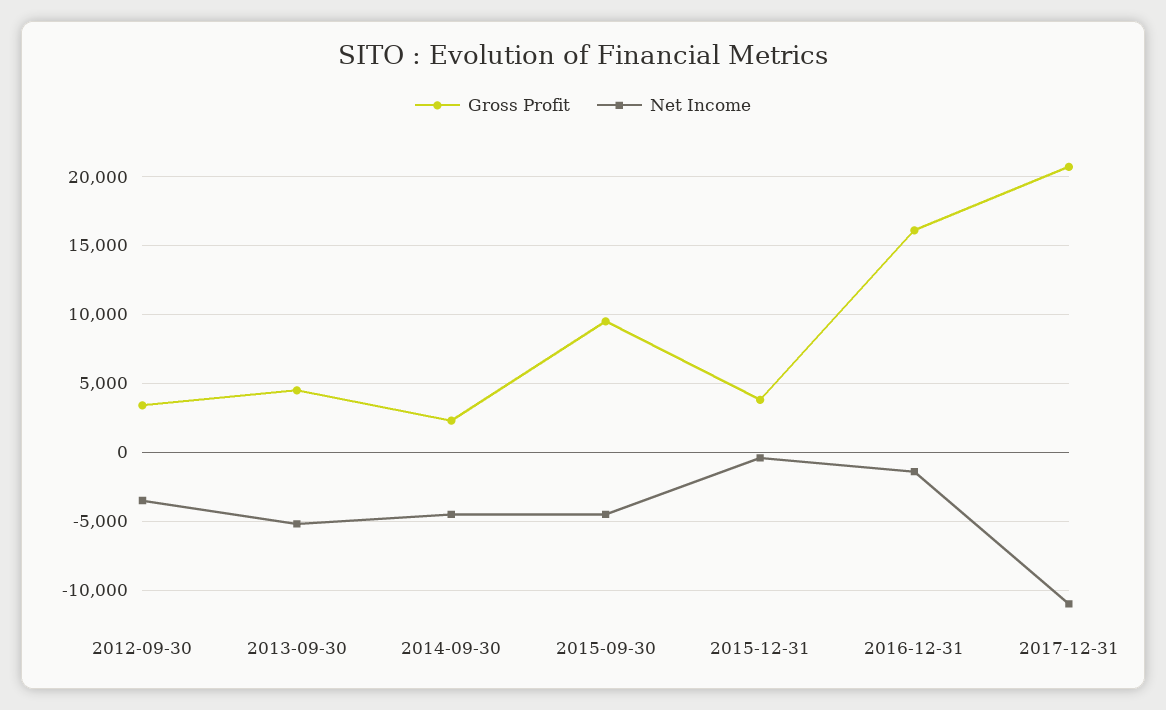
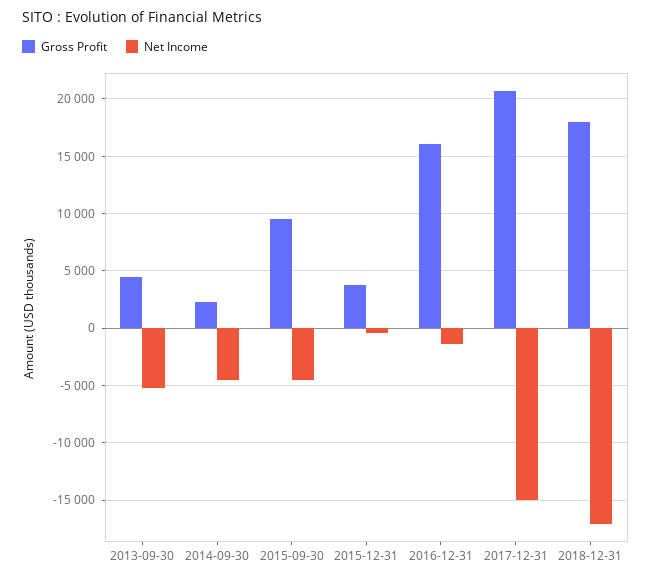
Gross Profit, 2012-09-30: 3500 -> none
Net Income, 2012-09-30: -3500 -> none
Net Income, 2017-12-31: -11000 -> -15000
Gross Profit, 2018-12-31: none -> 18000
Net Income, 2018-12-31: none -> -17000

